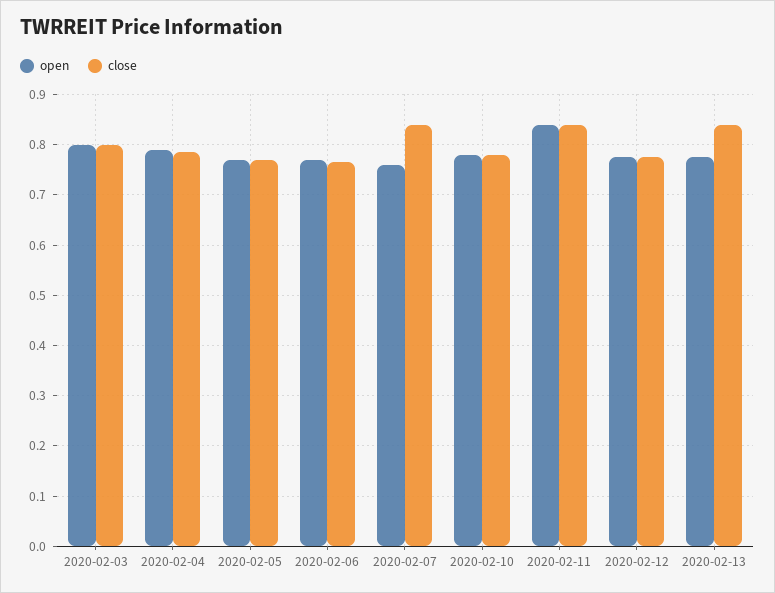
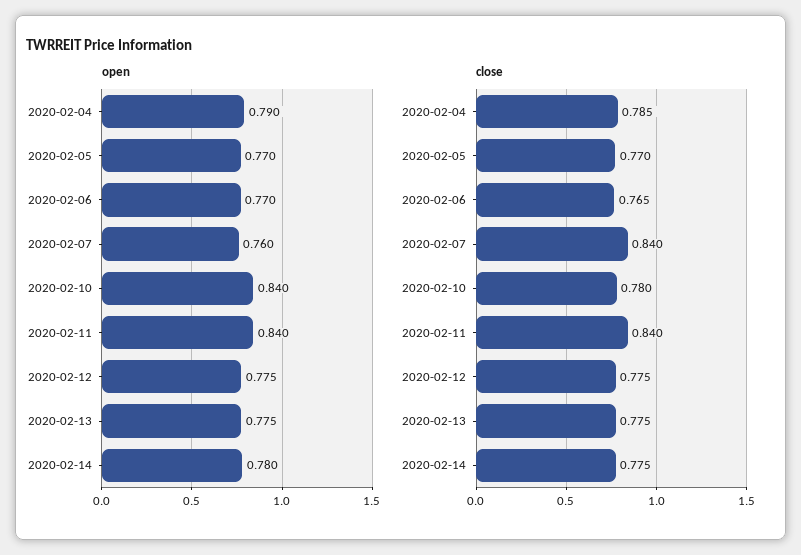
open, 2020-02-03: 0.8 -> none
close, 2020-02-03: 0.8 -> none
open, 2020-02-10: 0.78 -> 0.84
close, 2020-02-13: 0.84 -> 0.775
open, 2020-02-14: none -> 0.78
close, 2020-02-14: none -> 0.775

